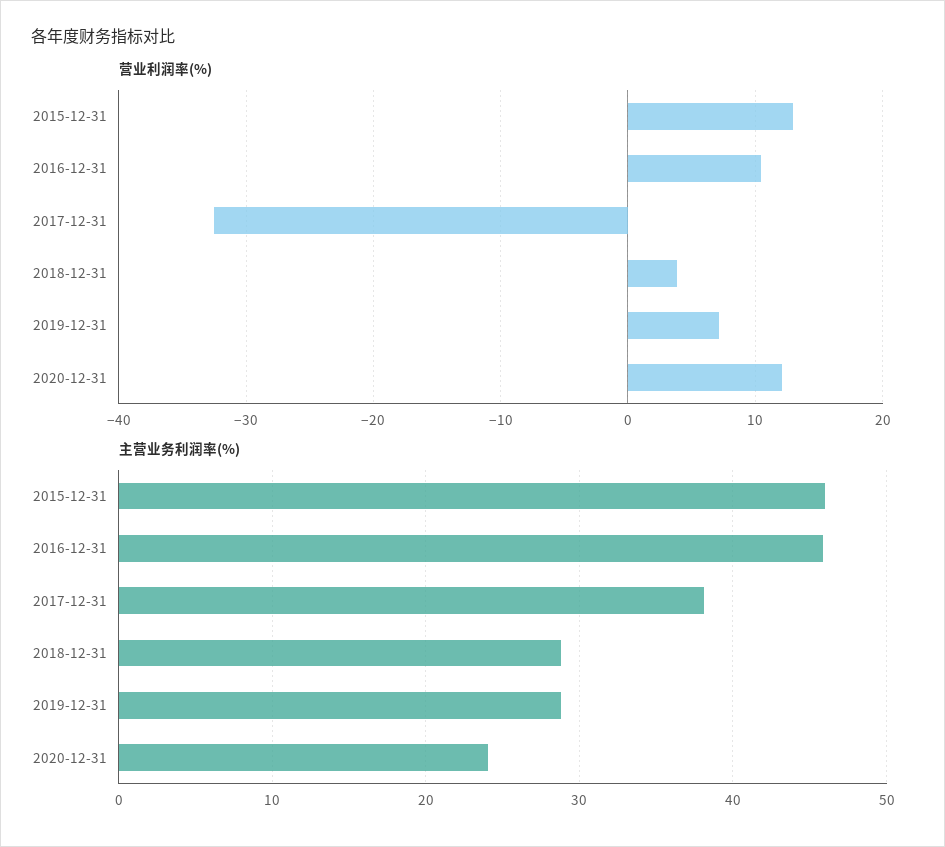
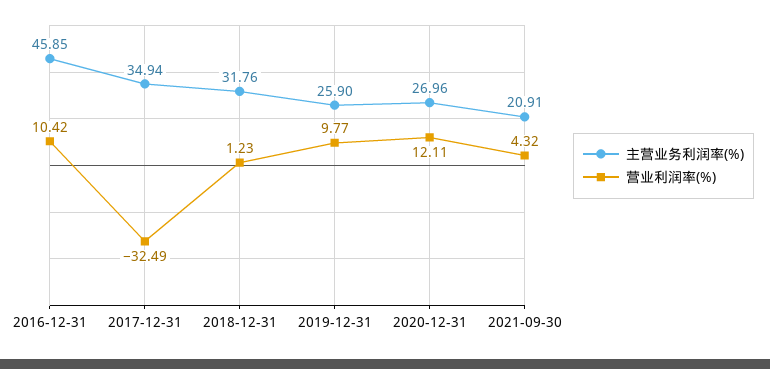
营业利润率(%), 2015-12-31: 13 -> none
营业利润率(%), 2018-12-31: 4 -> 1.23
营业利润率(%), 2019-12-31: 7 -> 9.77
主营业务利润率(%), 2015-12-31: 46 -> none
主营业务利润率(%), 2017-12-31: 38 -> 34.94
主营业务利润率(%), 2018-12-31: 29 -> 31.76
主营业务利润率(%), 2019-12-31: 29 -> 25.9
主营业务利润率(%), 2020-12-31: 24 -> 26.96
主营业务利润率(%), 2021-09-30: none -> 20.91
营业利润率(%), 2021-09-30: none -> 4.32

